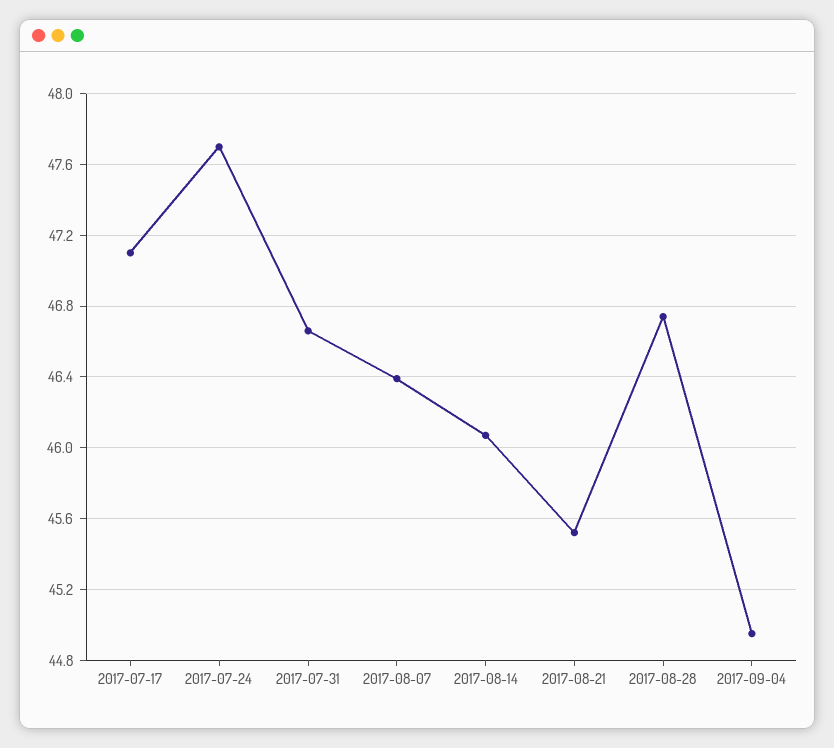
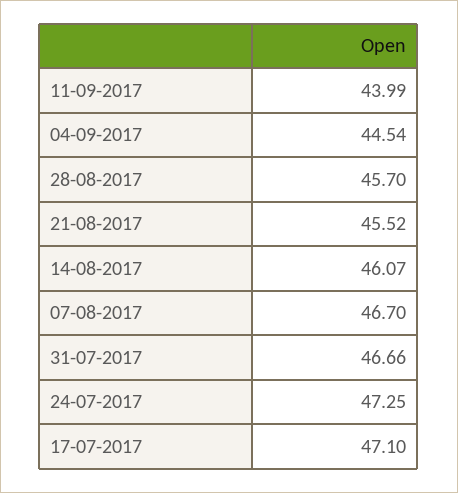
2017-07-24: 47.7 -> 47.25
2017-08-07: 46.4 -> 46.7
2017-08-28: 46.75 -> 45.7
2017-09-04: 44.95 -> 44.54
11-09-2017: none -> 43.99

